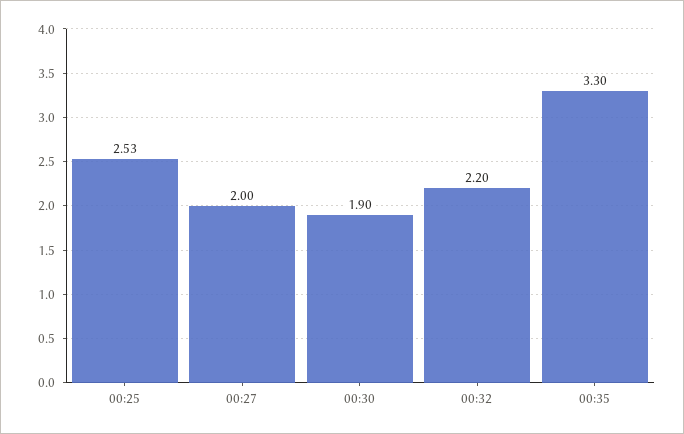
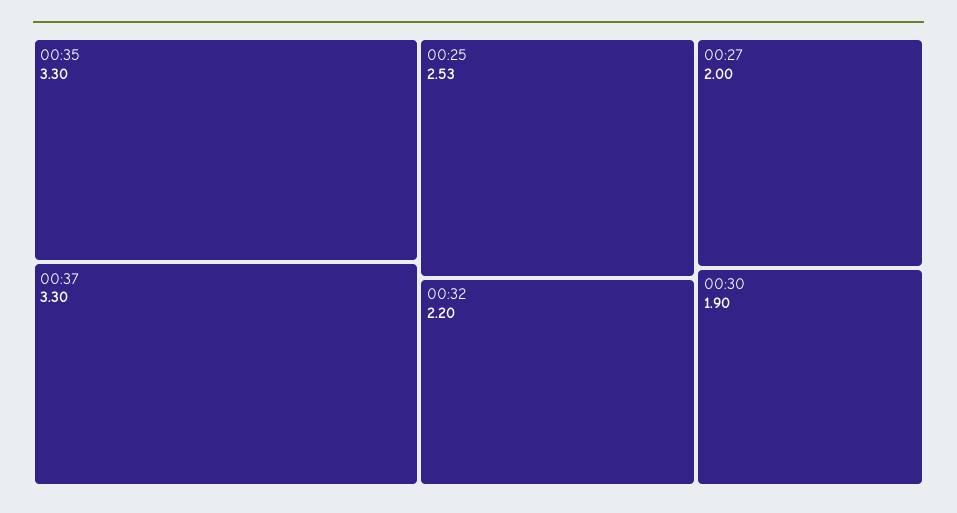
00:37: none -> 3.3

